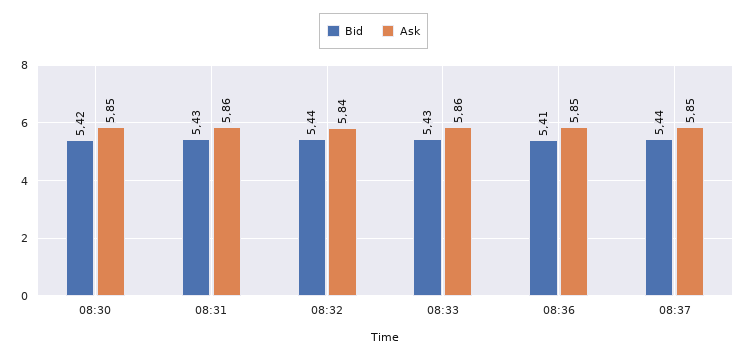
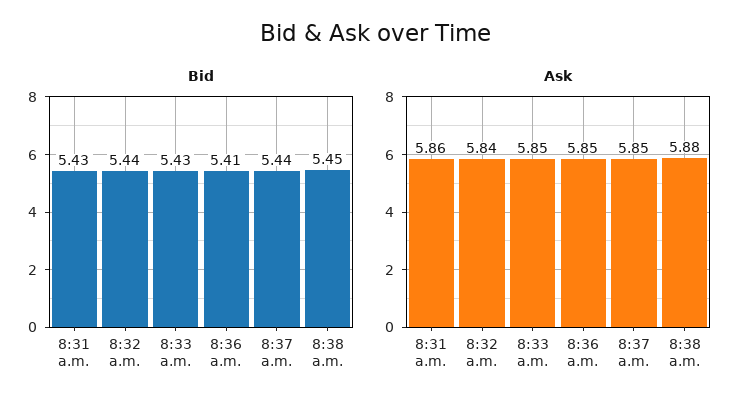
Bid, 08:30: 5.42 -> none
Ask, 08:30: 5.85 -> none
Ask, 08:33: 5.86 -> 5.85
Bid, 8:38 a.m.: none -> 5.45
Ask, 8:38 a.m.: none -> 5.88

